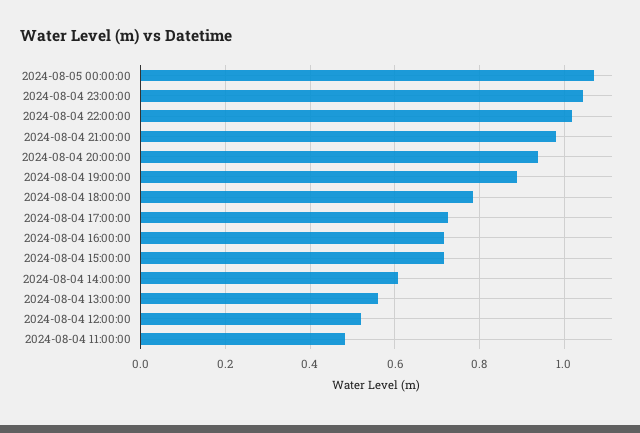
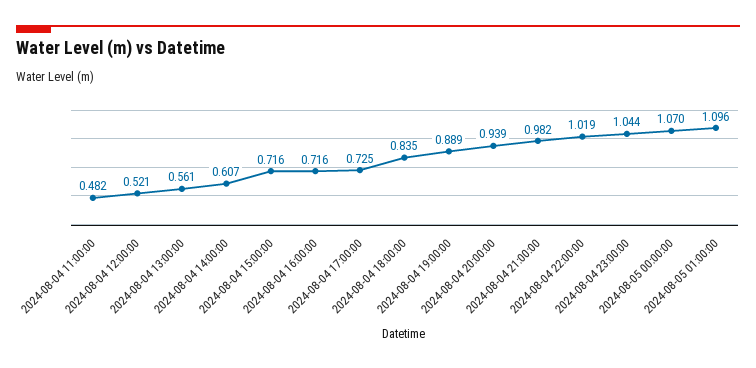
2024-08-04 18:00:00: 0.78 -> 0.835
2024-08-05 01:00:00: none -> 1.096

